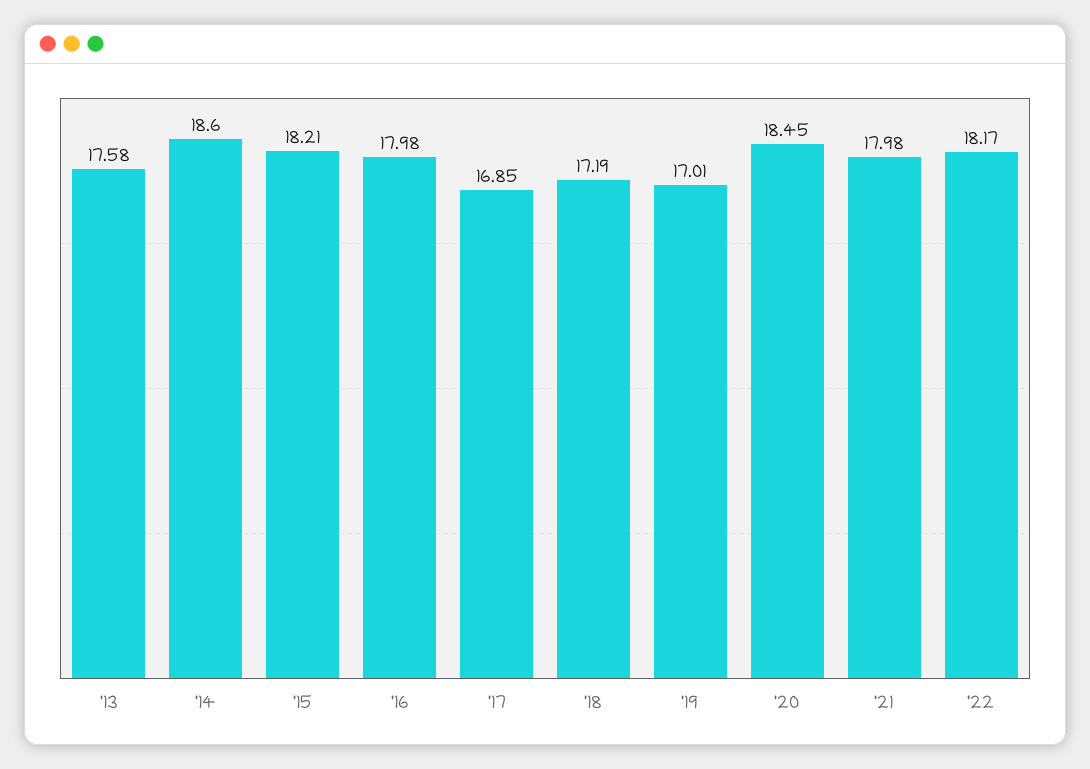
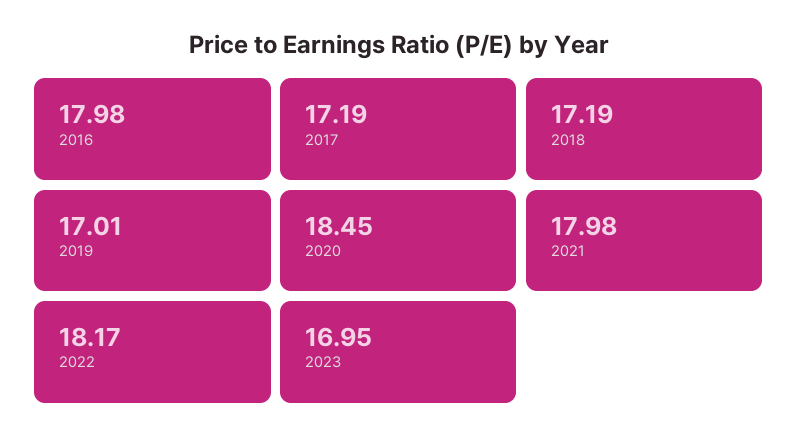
'13: 17.58 -> none
'14: 18.6 -> none
'15: 18.21 -> none
'17: 16.85 -> 17.19
2023: none -> 16.95

